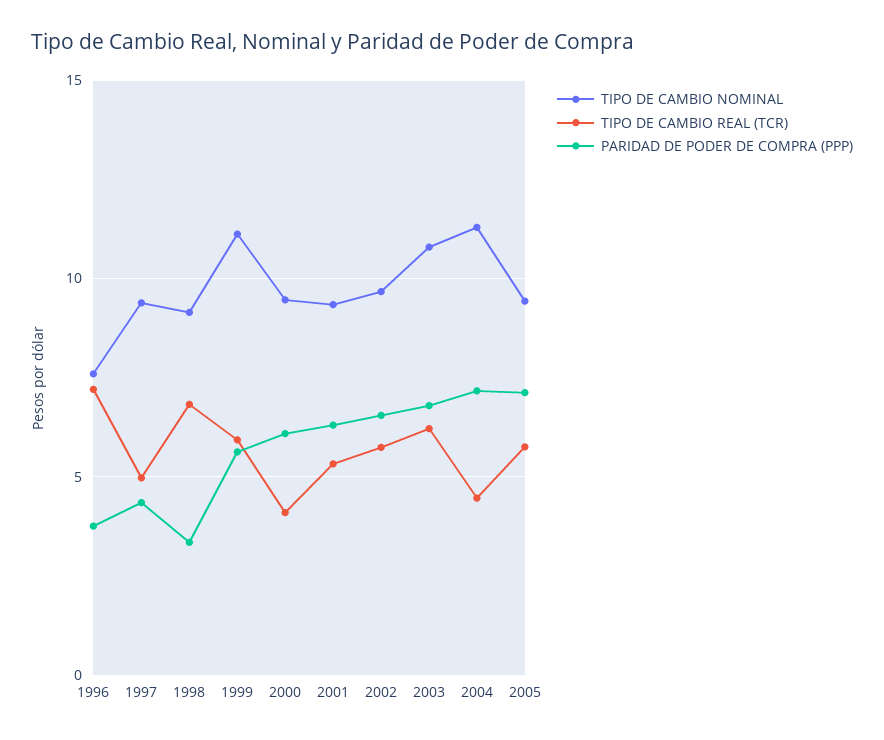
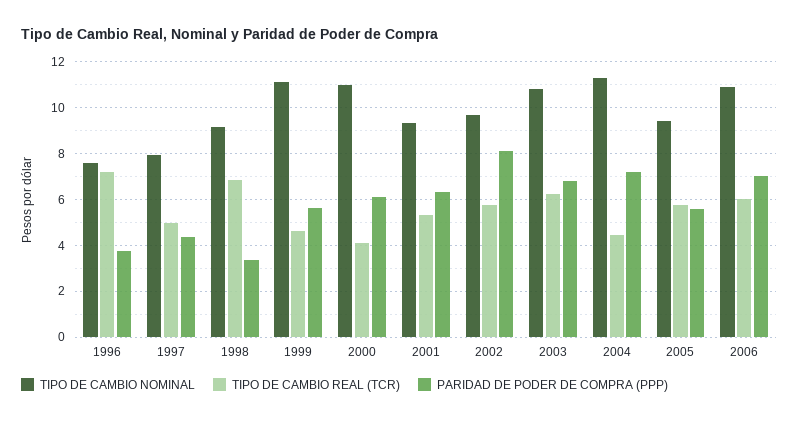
TIPO DE CAMBIO NOMINAL, 1997: 9.5 -> 8
TIPO DE CAMBIO REAL (TCR), 1999: 6 -> 4.5
TIPO DE CAMBIO NOMINAL, 2000: 9.5 -> 11
PARIDAD DE PODER DE COMPRA (PPP), 2002: 6.5 -> 8
PARIDAD DE PODER DE COMPRA (PPP), 2005: 7 -> 5.5
TIPO DE CAMBIO NOMINAL, 2006: none -> 11
TIPO DE CAMBIO REAL (TCR), 2006: none -> 6
PARIDAD DE PODER DE COMPRA (PPP), 2006: none -> 7

